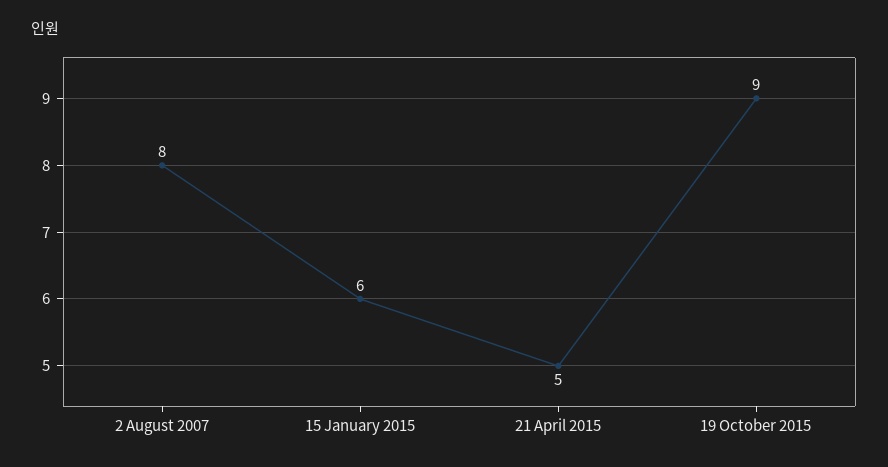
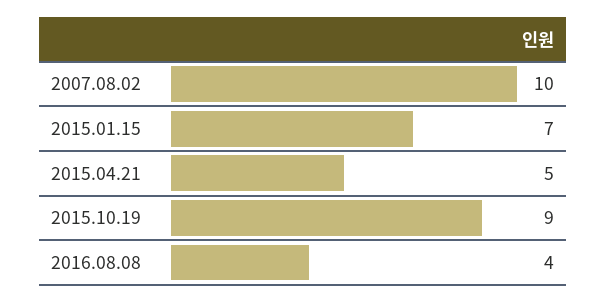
2 August 2007: 8 -> 10
15 January 2015: 6 -> 7
2016.08.08: none -> 4

